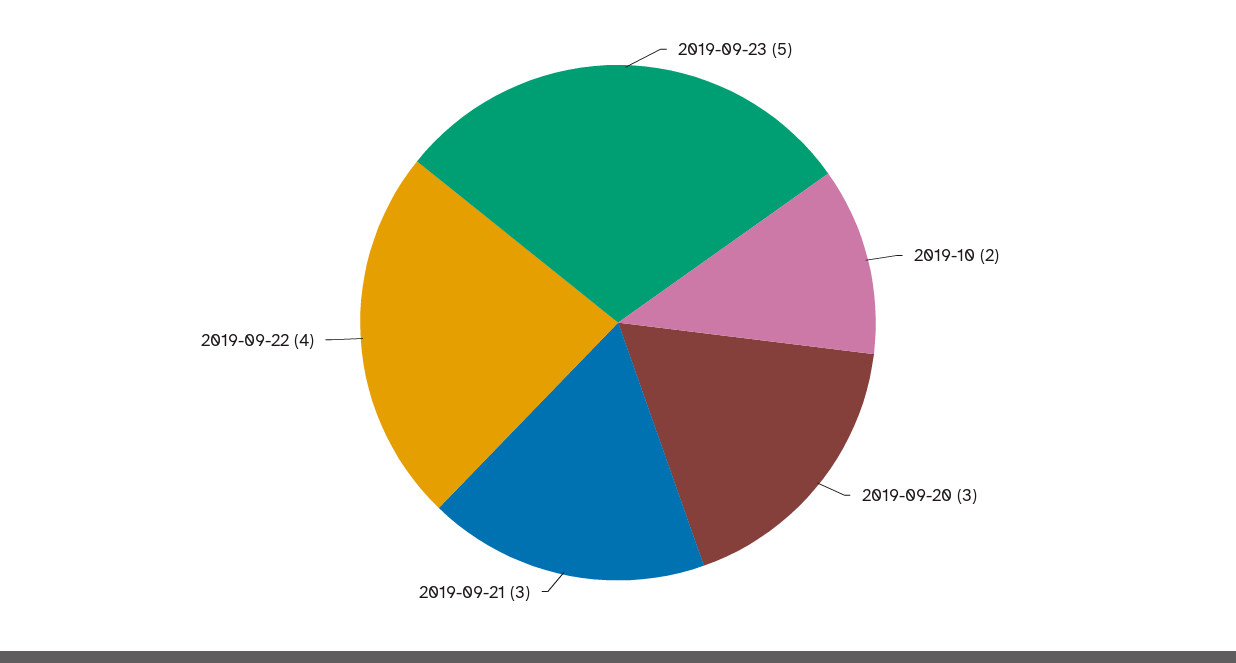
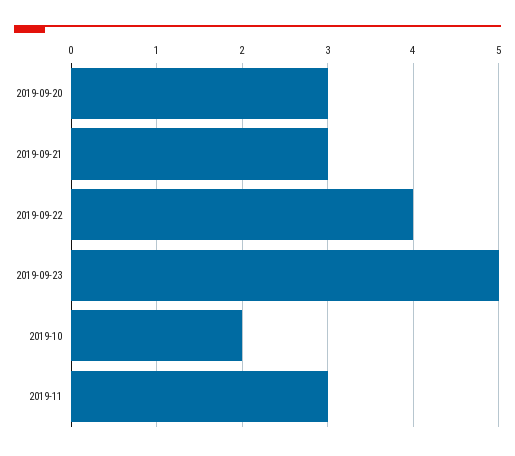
2019-11: none -> 3

